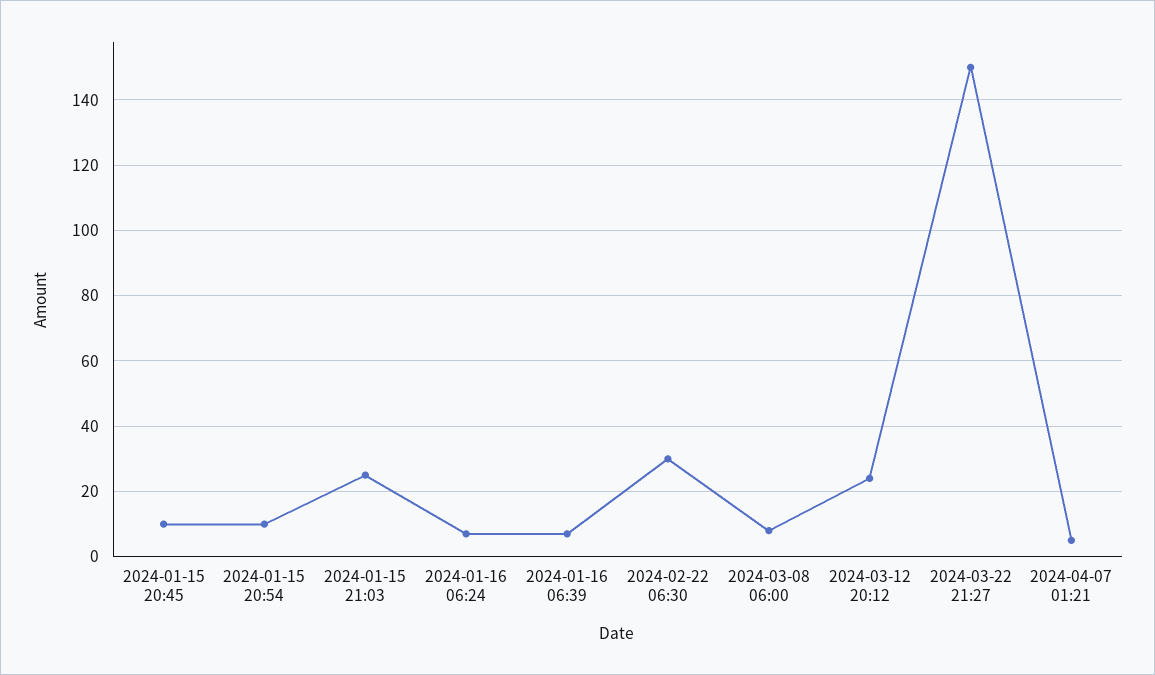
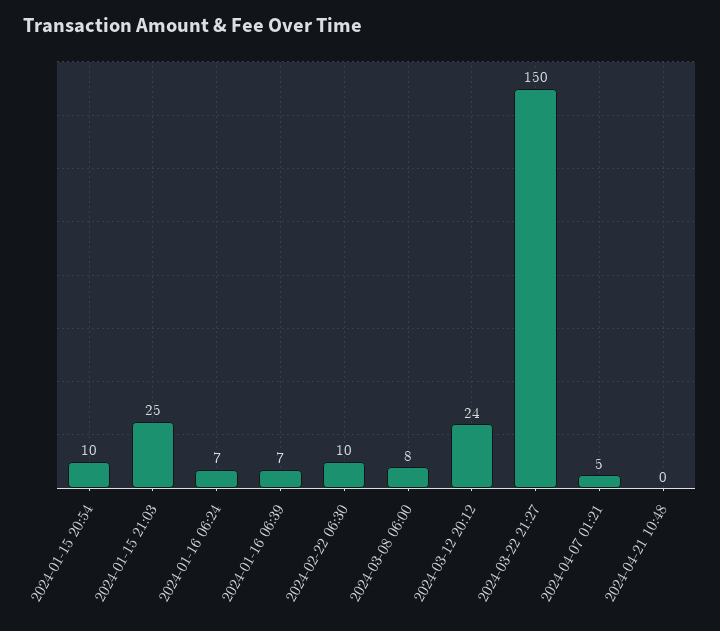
2024-01-15 20:45: 10 -> none
2024-02-22 06:30: 30 -> 10
2024-04-21 10:48: none -> 0

